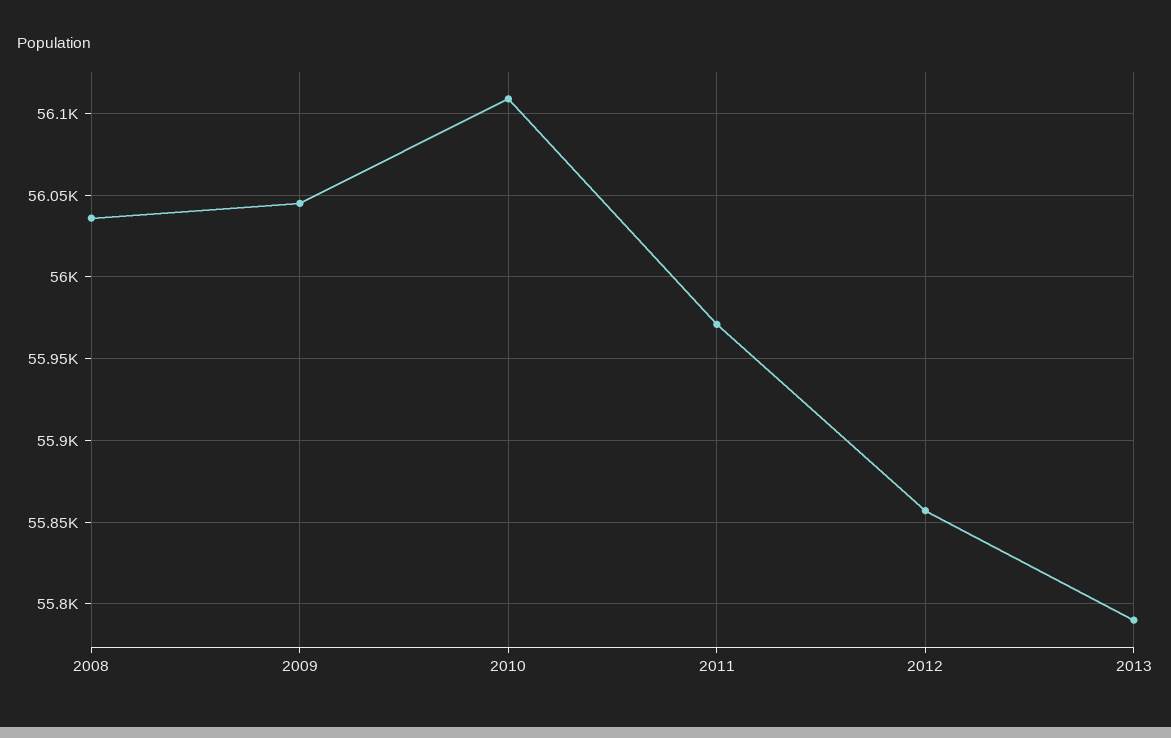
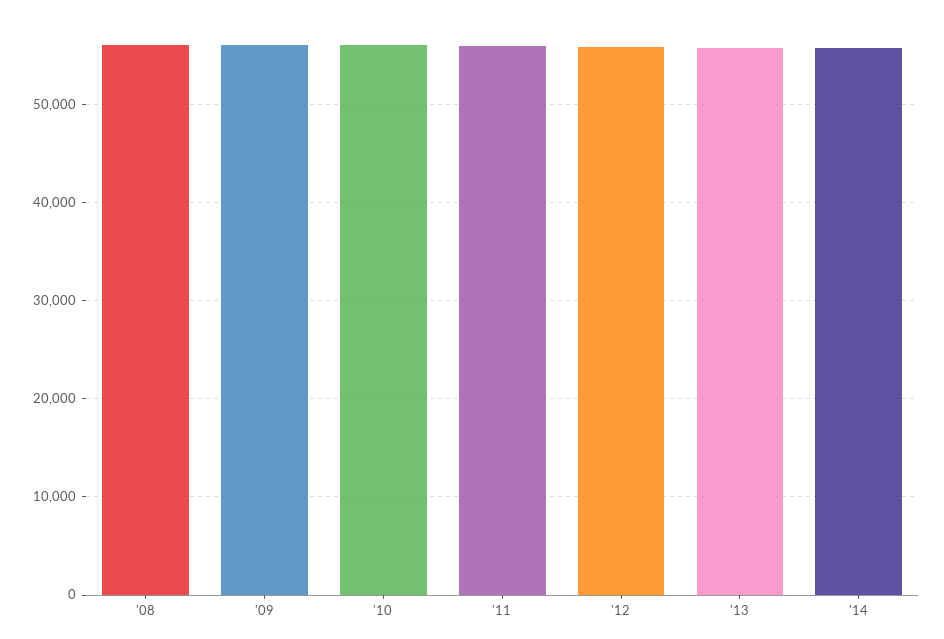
'14: none -> 56000

